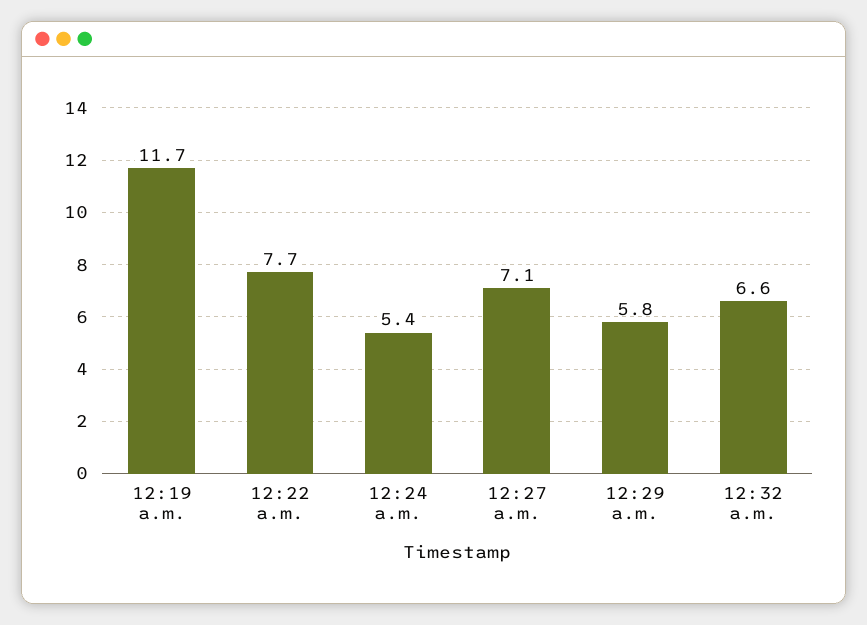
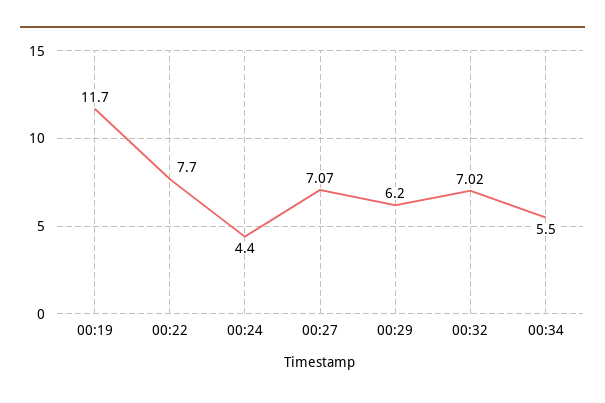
12:24 a.m.: 5.4 -> 4.4
12:29 a.m.: 5.8 -> 6.2
12:32 a.m.: 6.6 -> 7.02
00:34: none -> 5.5

